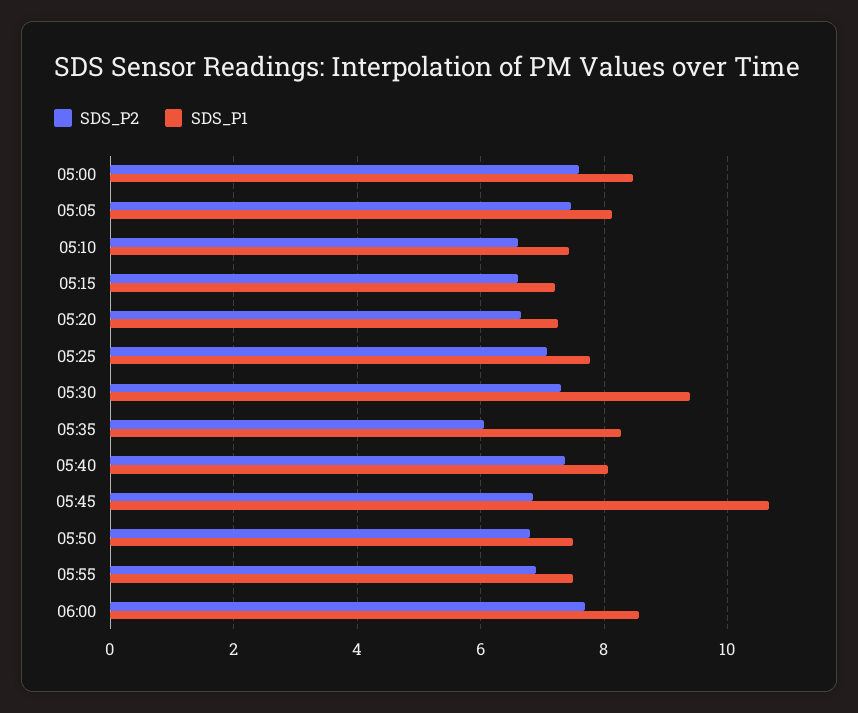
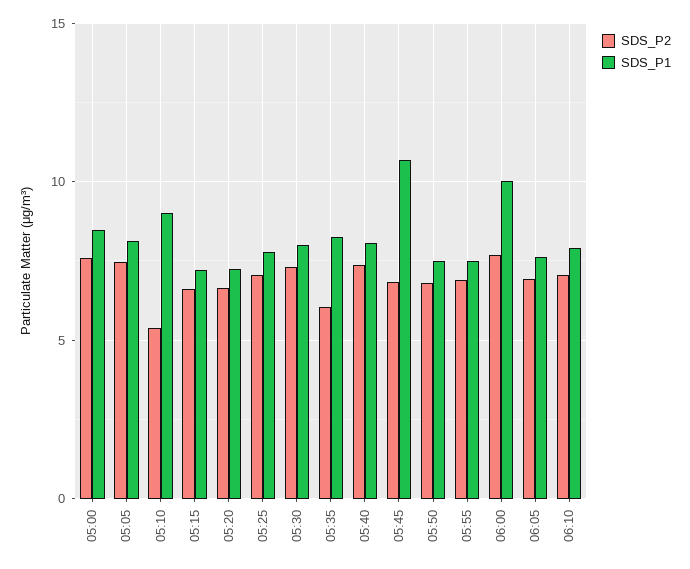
SDS_P2, 05:10: 6.6 -> 5.5
SDS_P1, 05:10: 7.4 -> 9
SDS_P1, 05:30: 9.4 -> 8
SDS_P1, 06:00: 8.6 -> 10
SDS_P2, 06:05: none -> 7
SDS_P1, 06:05: none -> 7.5
SDS_P2, 06:10: none -> 7
SDS_P1, 06:10: none -> 8

